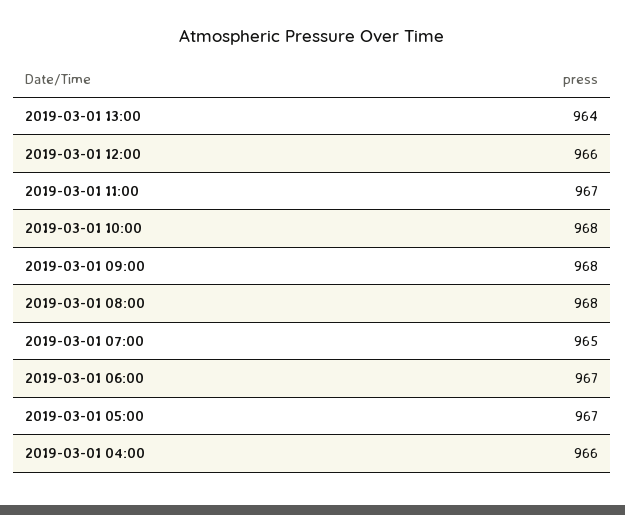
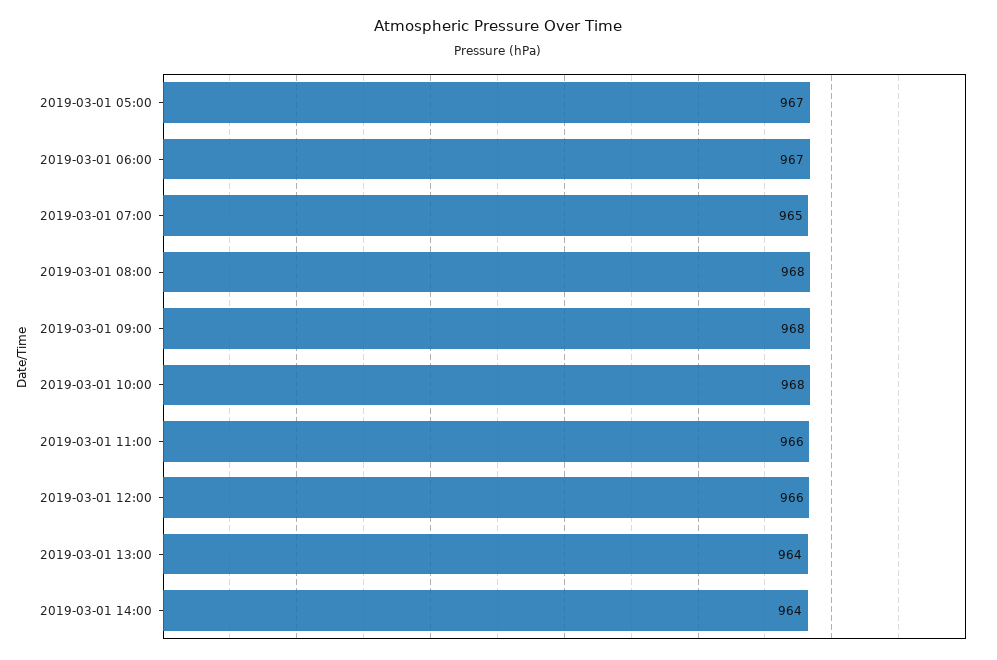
2019-03-01 11:00: 967 -> 966
2019-03-01 04:00: 966 -> none
2019-03-01 14:00: none -> 964

